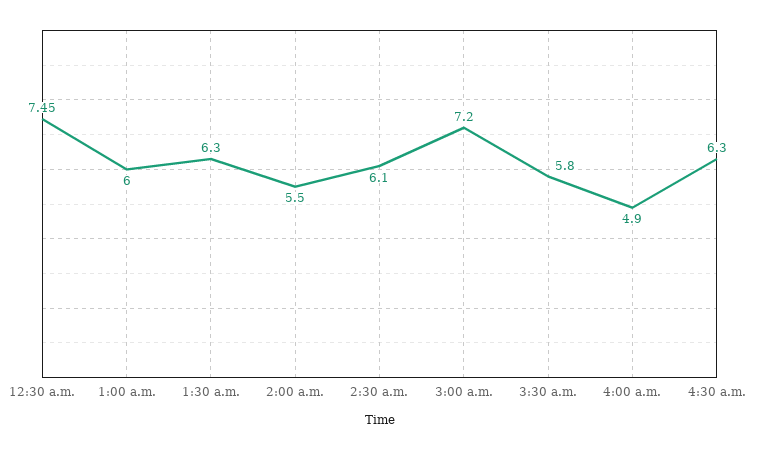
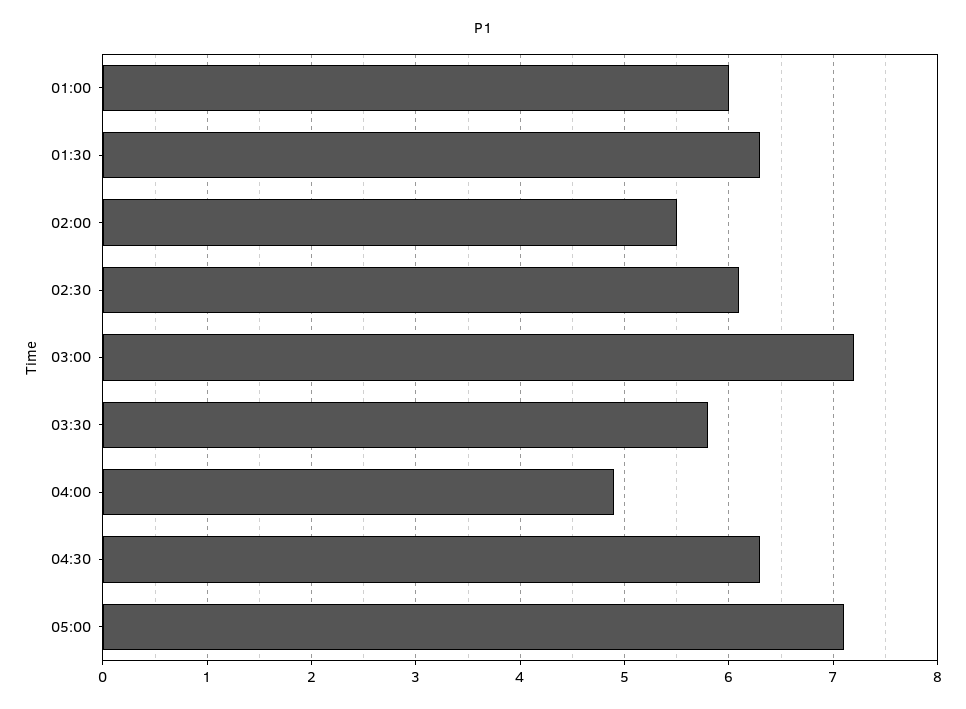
12:30 a.m.: 7.45 -> none
05:00: none -> 7.1

